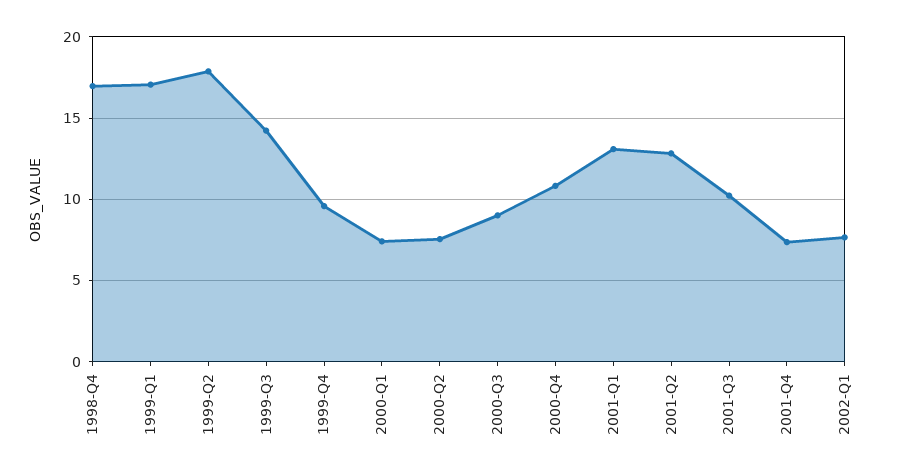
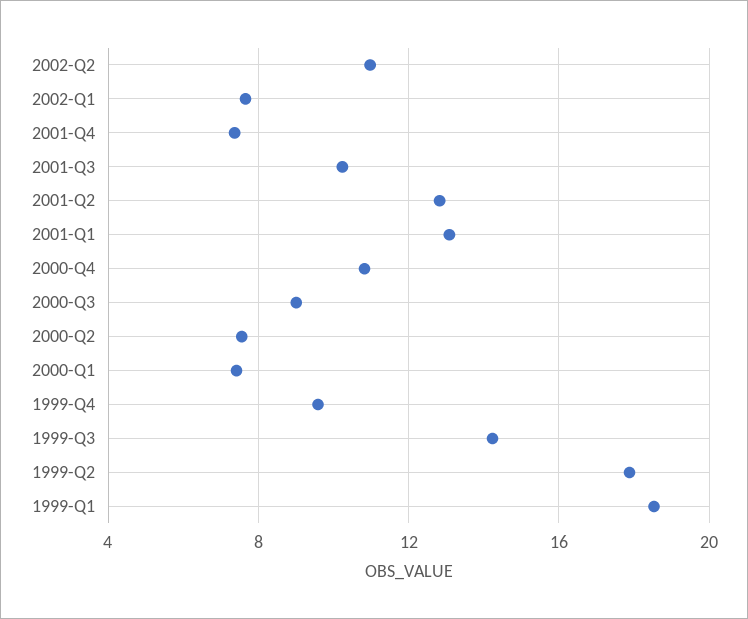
1998-Q4: 17 -> none
1999-Q1: 17 -> 18.5
2002-Q2: none -> 11

